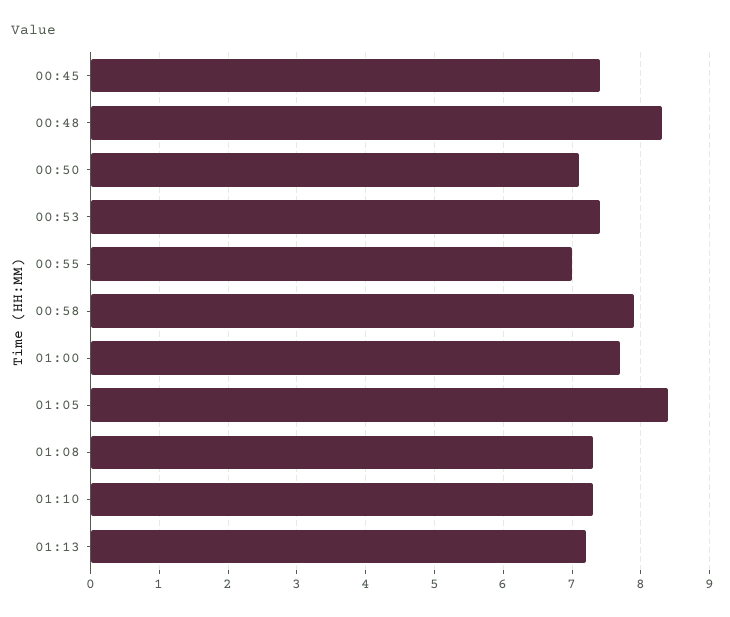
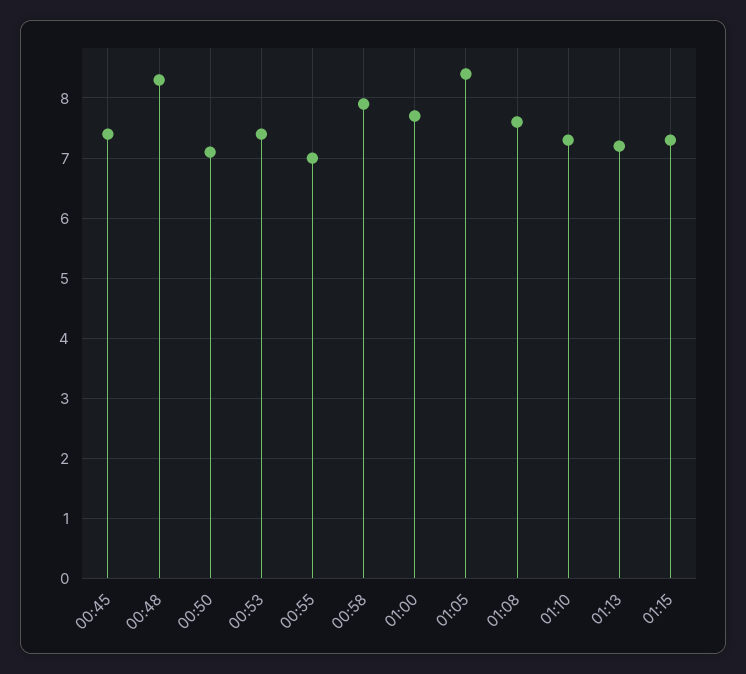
01:08: 7.3 -> 7.6
01:15: none -> 7.3

